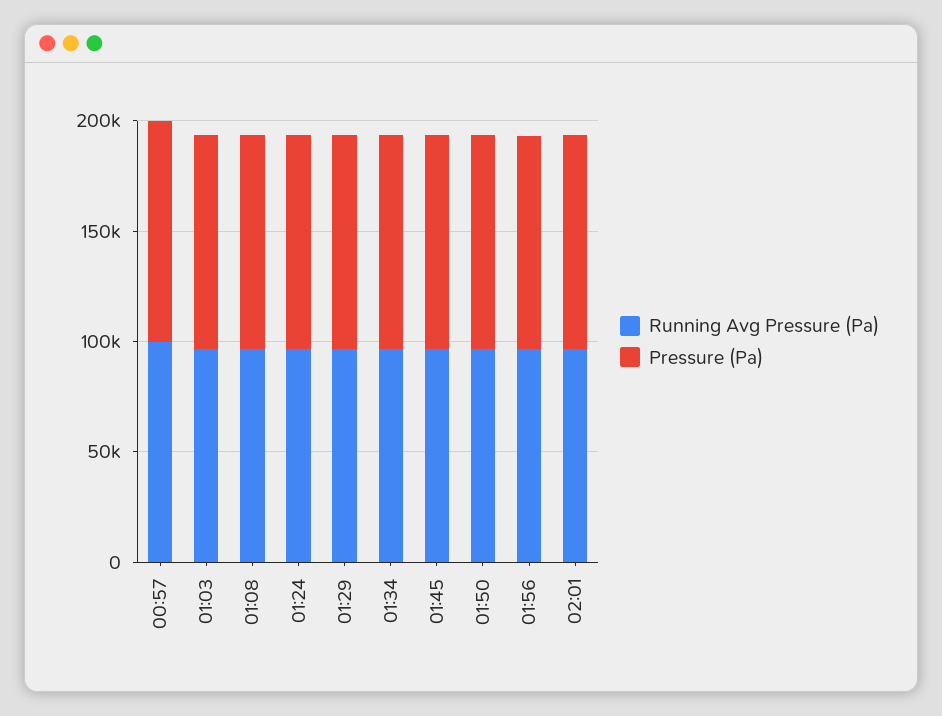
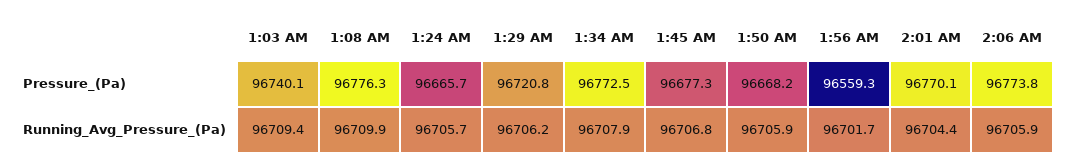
Running Avg Pressure (Pa), 00:57: 100000 -> none
Pressure (Pa), 00:57: 100000 -> none
Pressure (Pa), 2:06 AM: none -> 96773.8
Running Avg Pressure (Pa), 2:06 AM: none -> 96705.9

